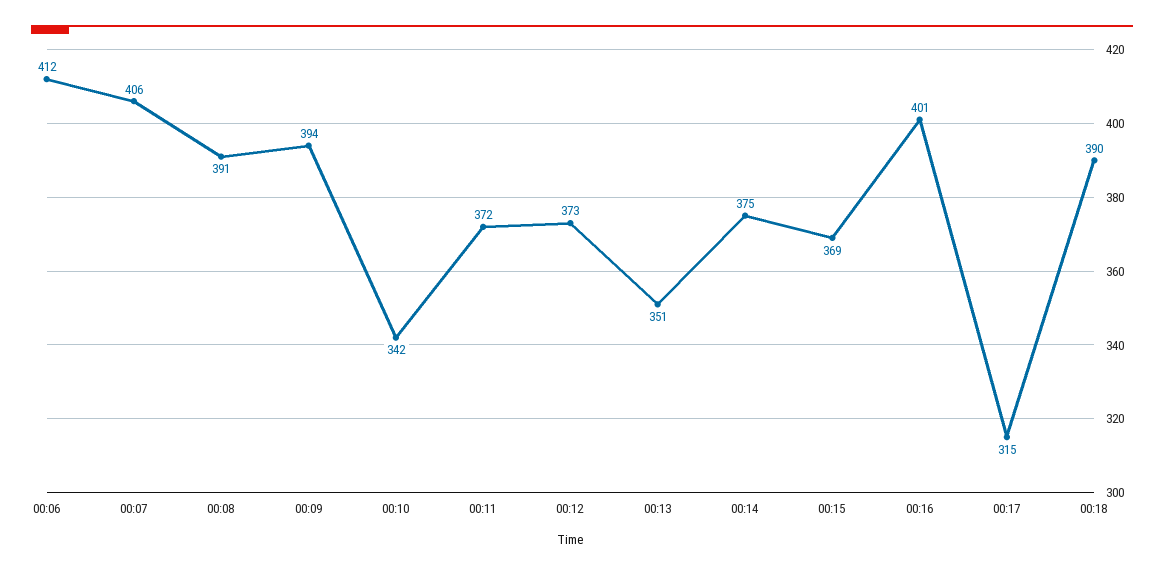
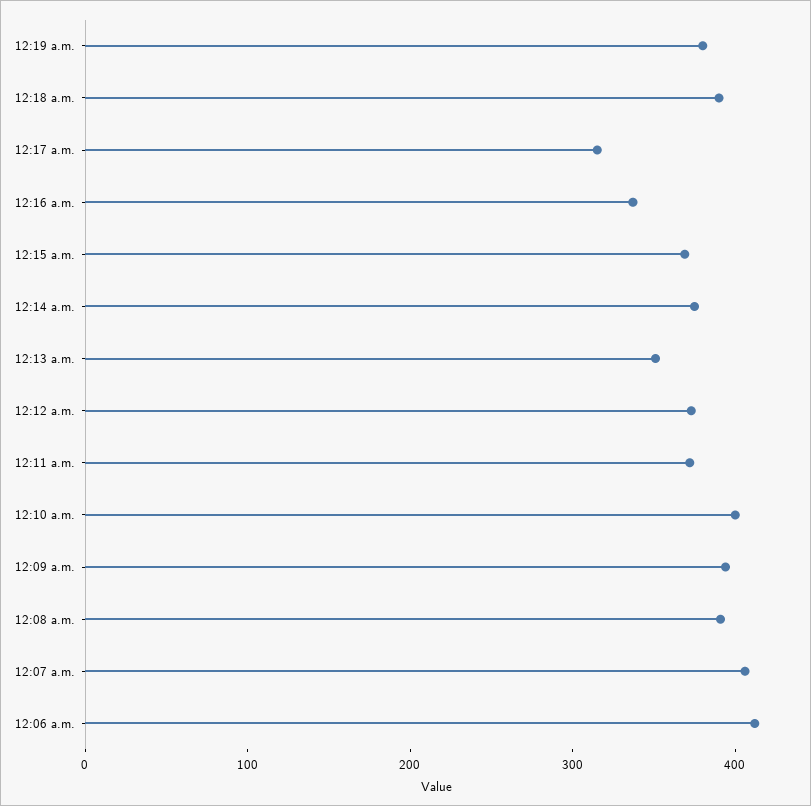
00:10: 342 -> 400
00:16: 401 -> 340
12:19 a.m.: none -> 380

